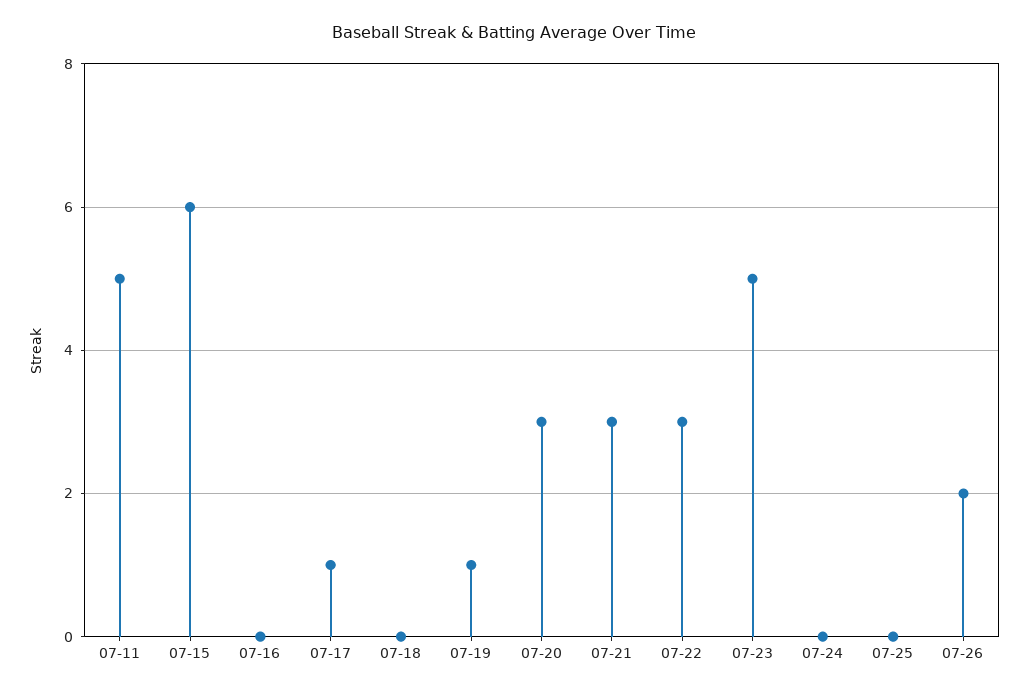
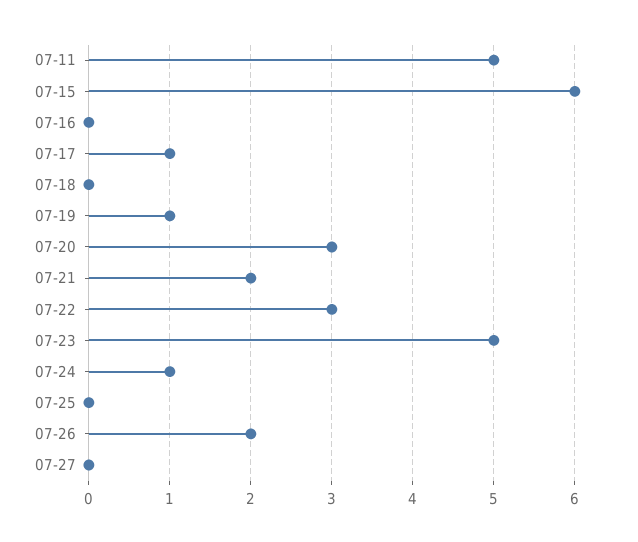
07-21: 3 -> 2
07-24: 0 -> 1
07-27: none -> 0

